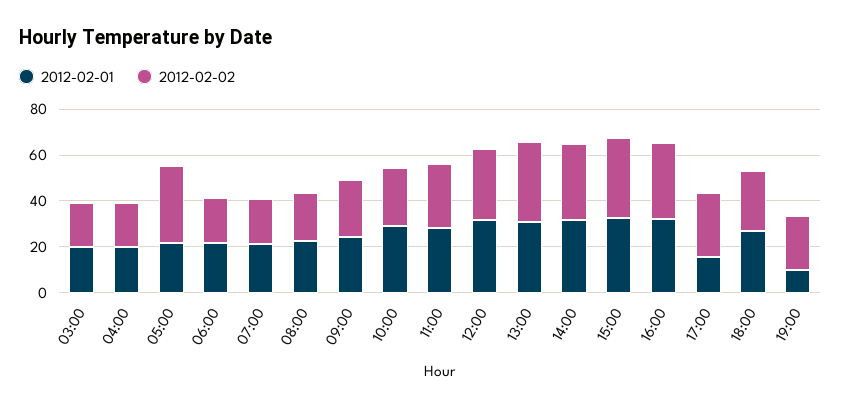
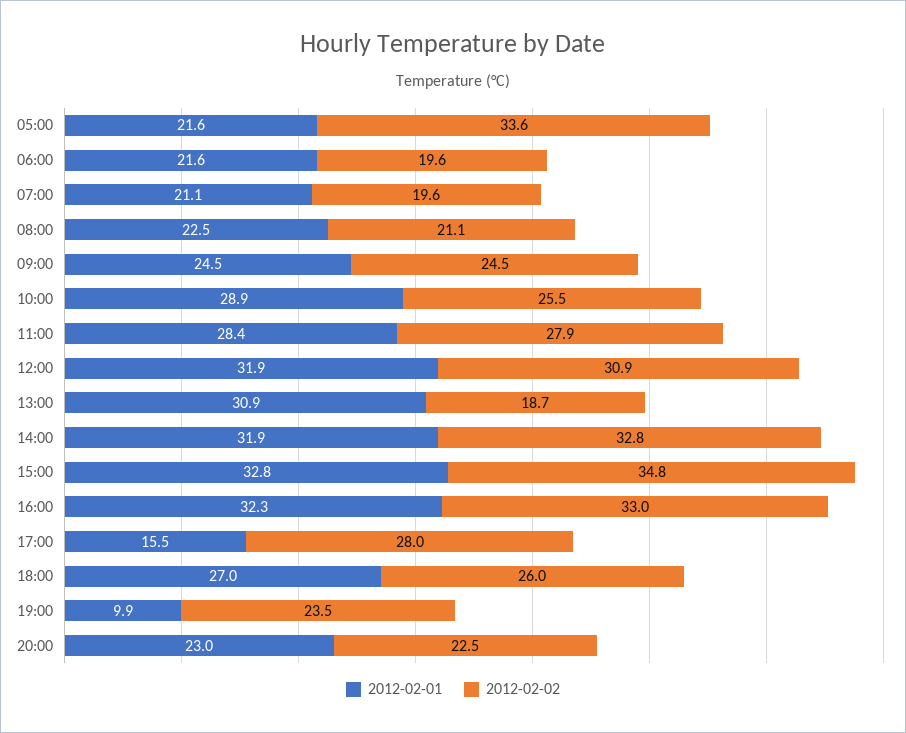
2012-02-01, 03:00: 20 -> none
2012-02-02, 03:00: 20 -> none
2012-02-01, 04:00: 20 -> none
2012-02-02, 04:00: 20 -> none
2012-02-02, 13:00: 35 -> 18.7
2012-02-01, 20:00: none -> 23
2012-02-02, 20:00: none -> 22.5

